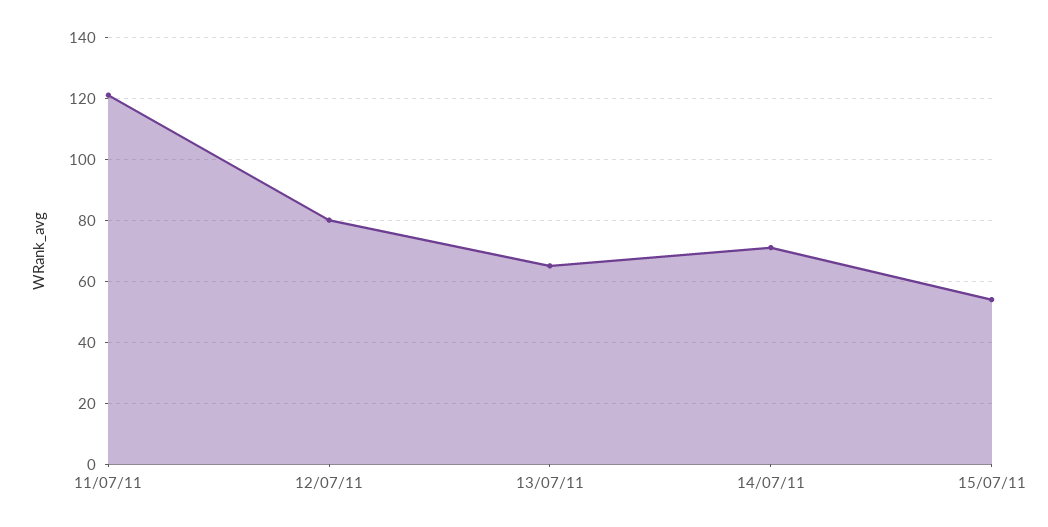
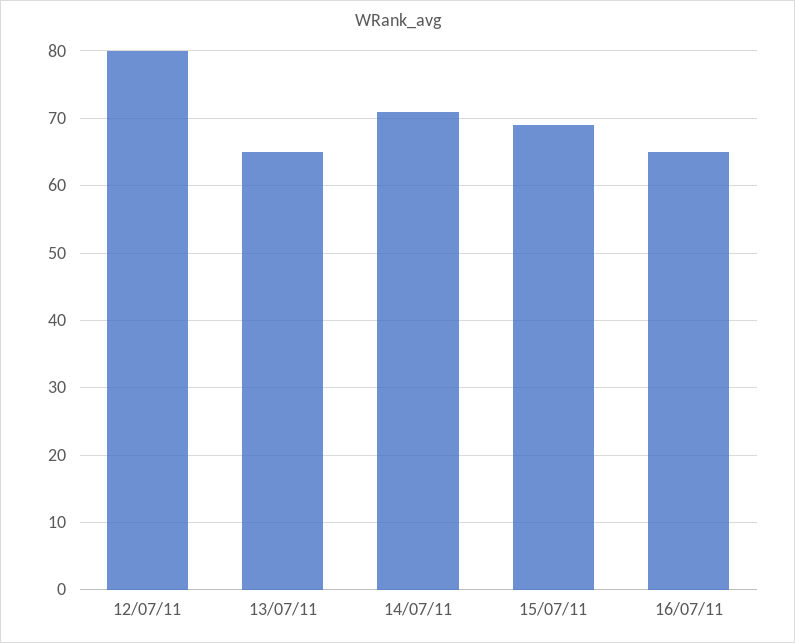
11/07/11: 120 -> none
15/07/11: 55 -> 69
16/07/11: none -> 65

